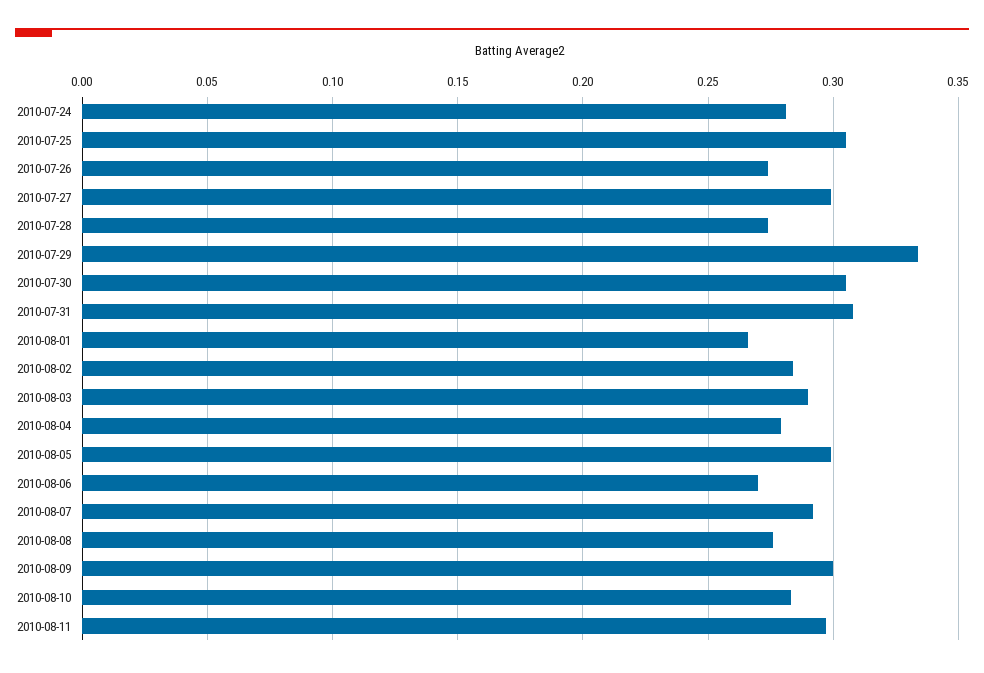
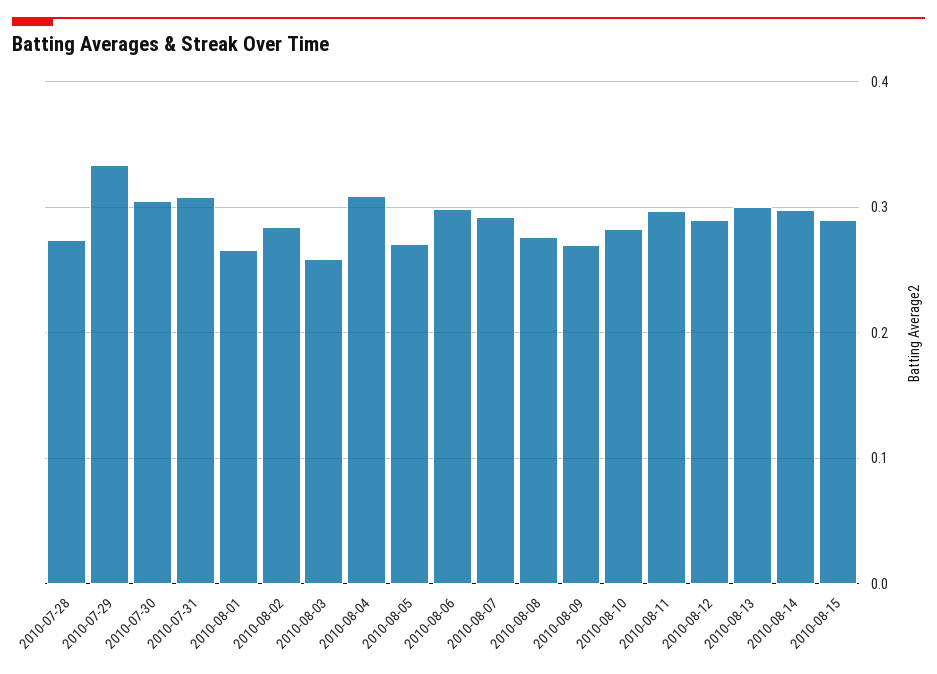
2010-07-24: 0.28 -> none
2010-07-25: 0.305 -> none
2010-07-26: 0.275 -> none
2010-07-27: 0.3 -> none
2010-08-03: 0.29 -> 0.26
2010-08-04: 0.28 -> 0.31
2010-08-05: 0.3 -> 0.27
2010-08-06: 0.27 -> 0.3
2010-08-09: 0.3 -> 0.27
2010-08-12: none -> 0.29
2010-08-13: none -> 0.3
2010-08-14: none -> 0.3
2010-08-15: none -> 0.29

